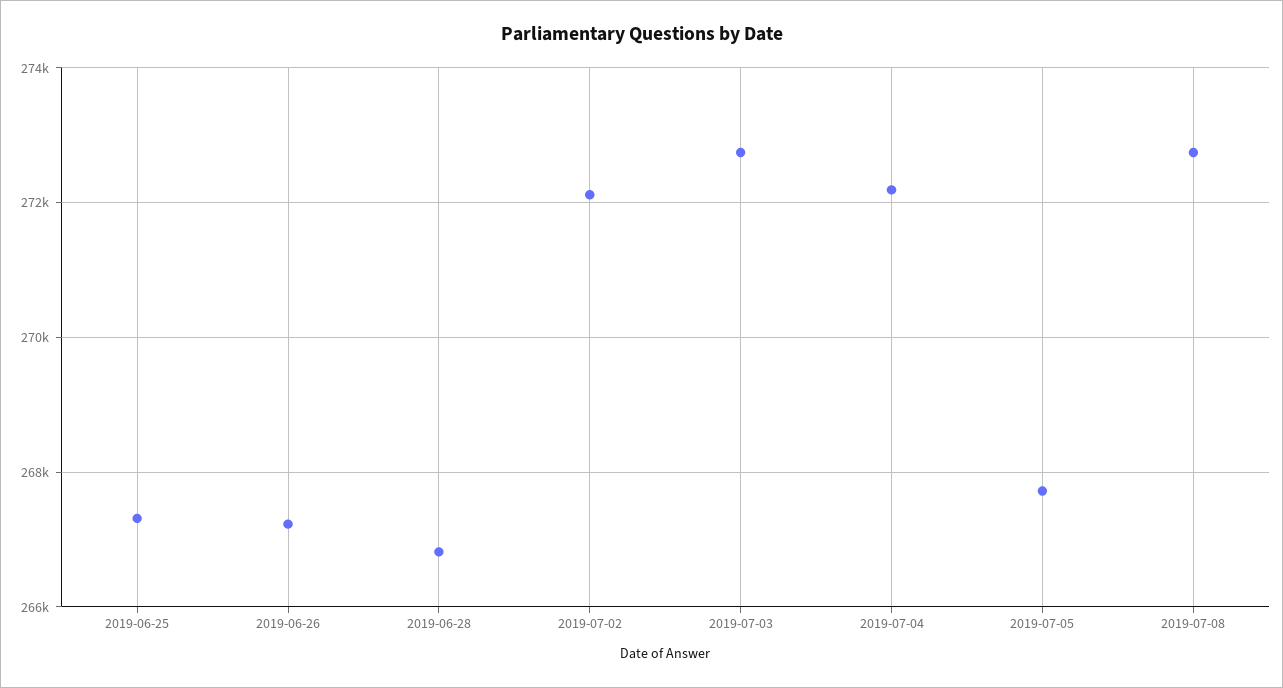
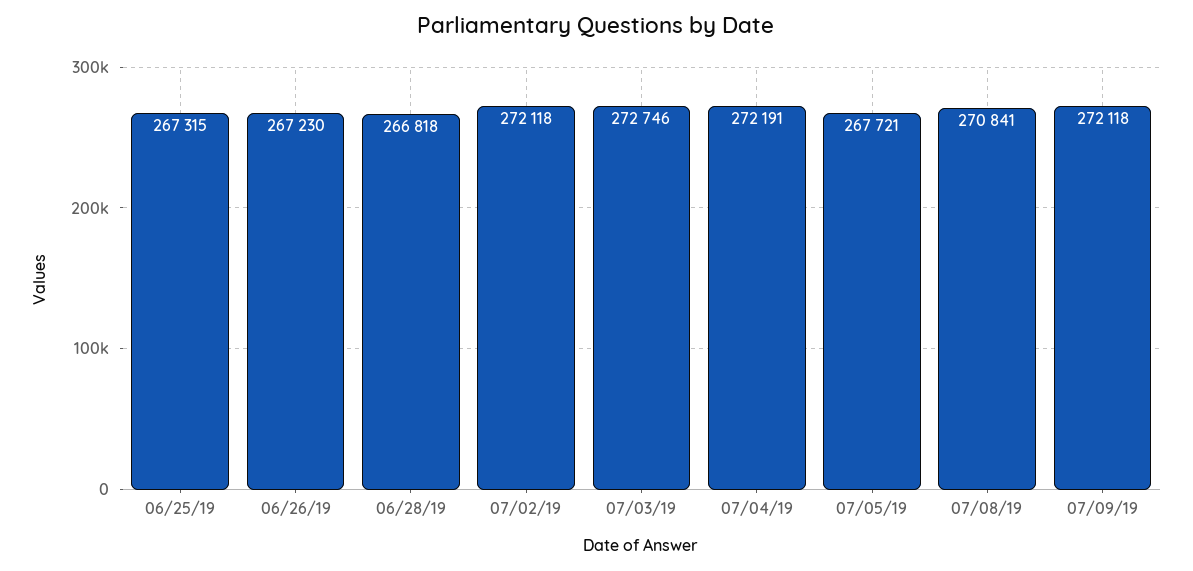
2019-07-08: 272800 -> 270841
07/09/19: none -> 272118

